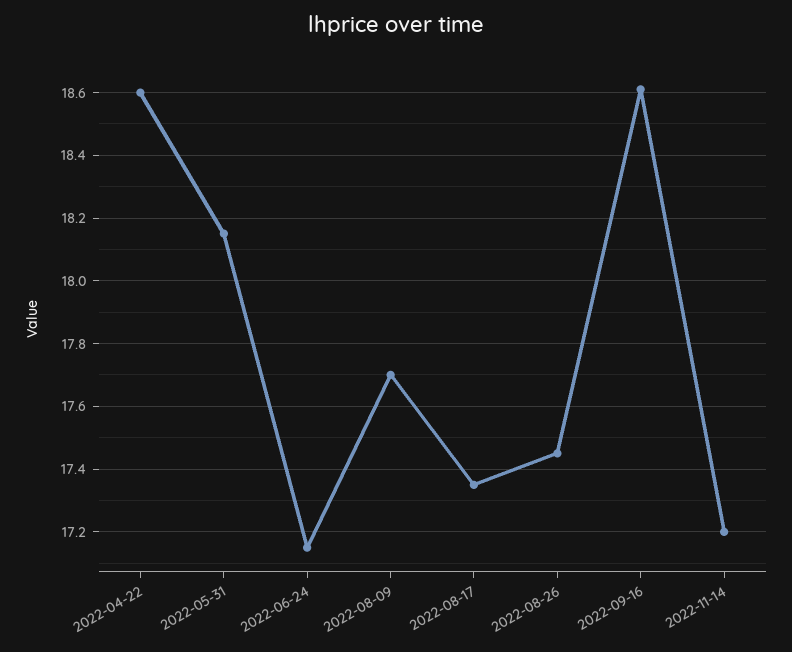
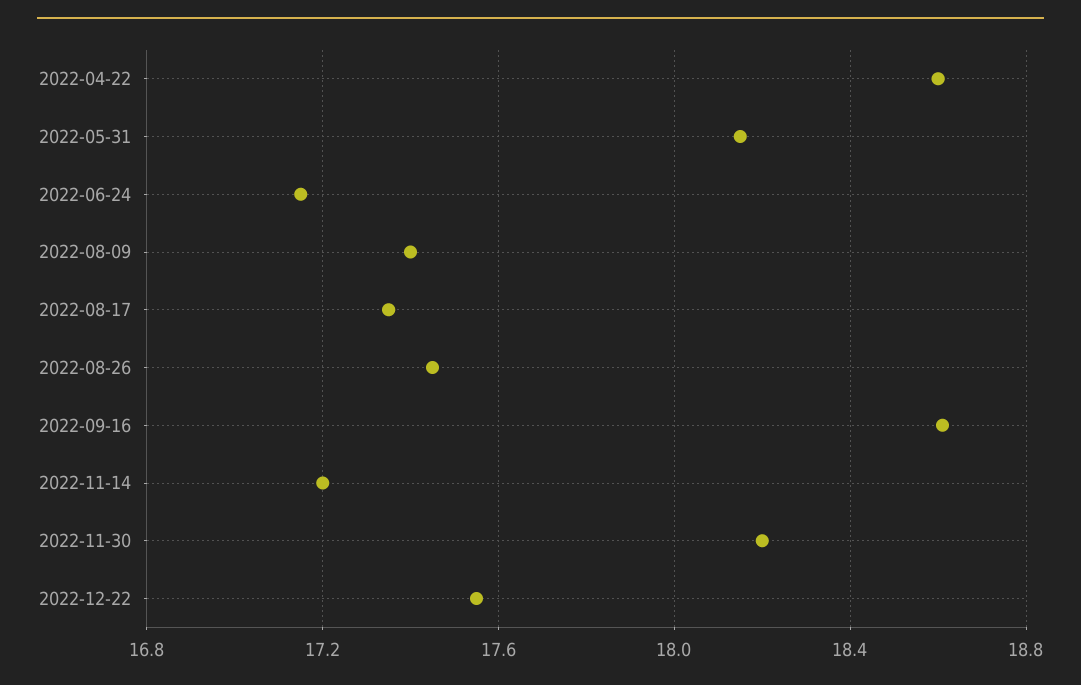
2022-08-09: 17.7 -> 17.4
2022-11-30: none -> 18.2
2022-12-22: none -> 17.55

